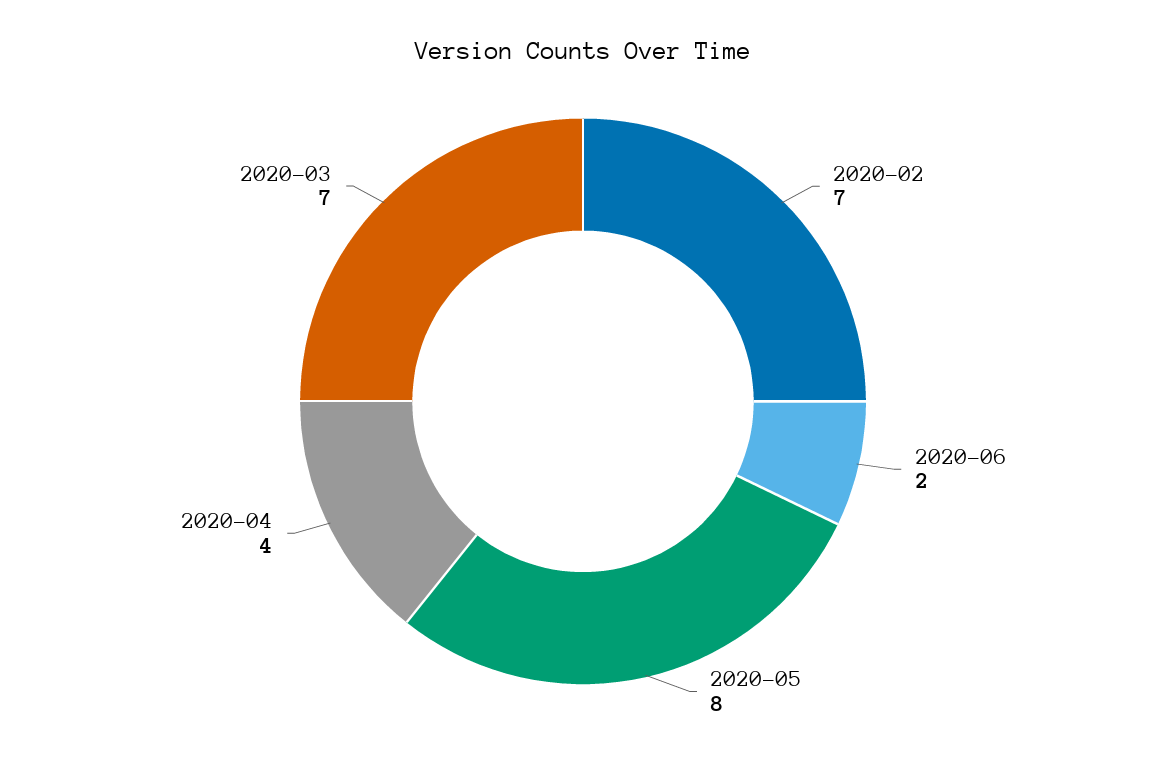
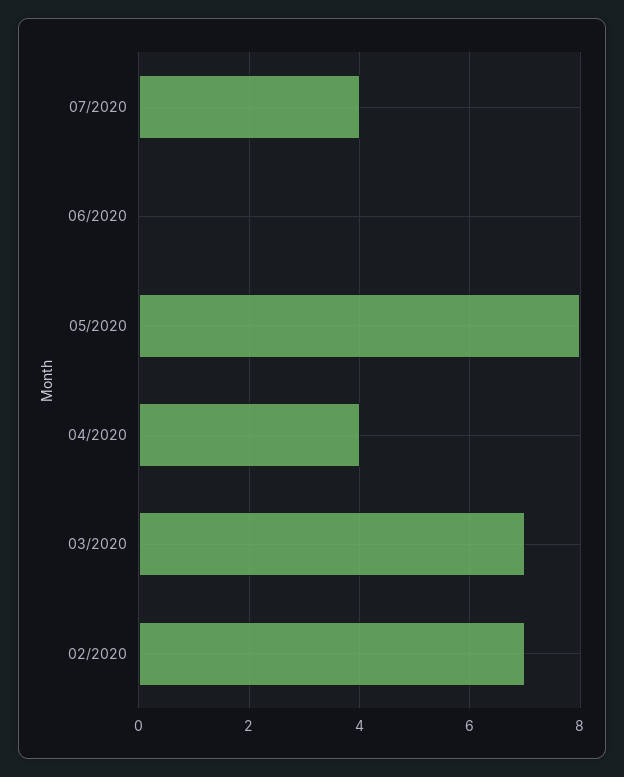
2020-06: 2 -> 0
07/2020: none -> 4

